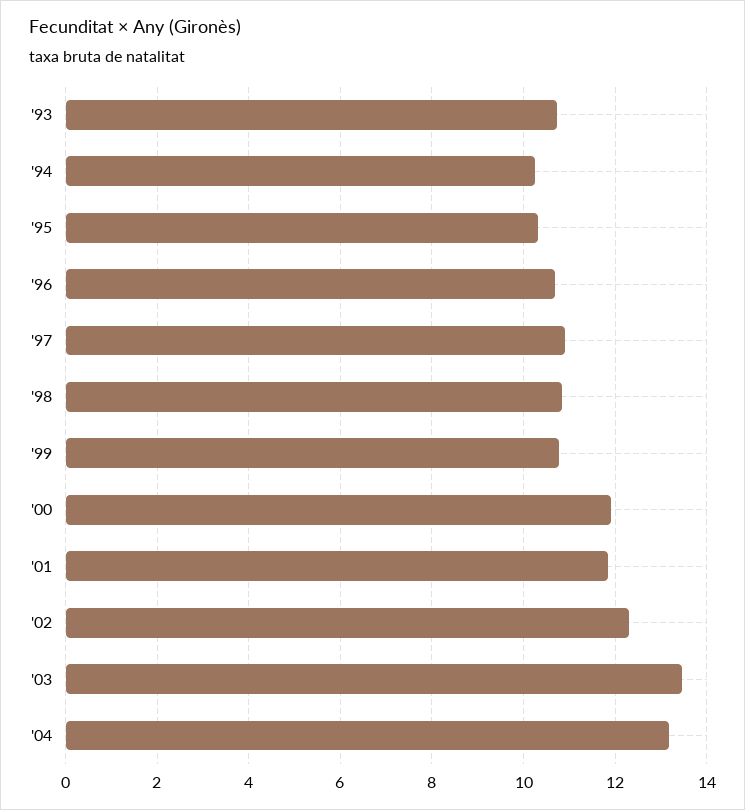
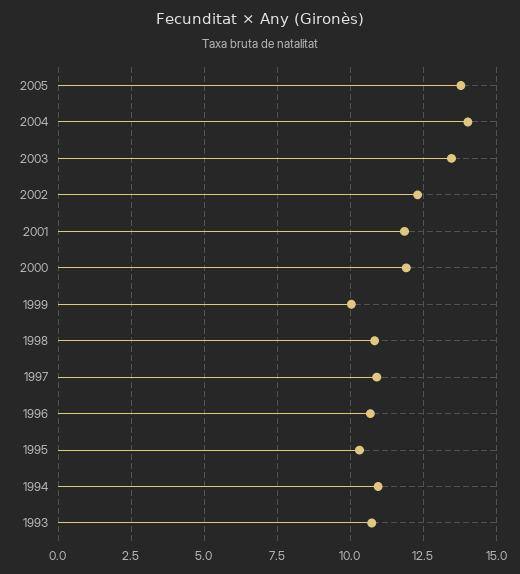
'94: 10.2 -> 11
'99: 10.8 -> 10
'04: 13.2 -> 14
2005: none -> 13.75

